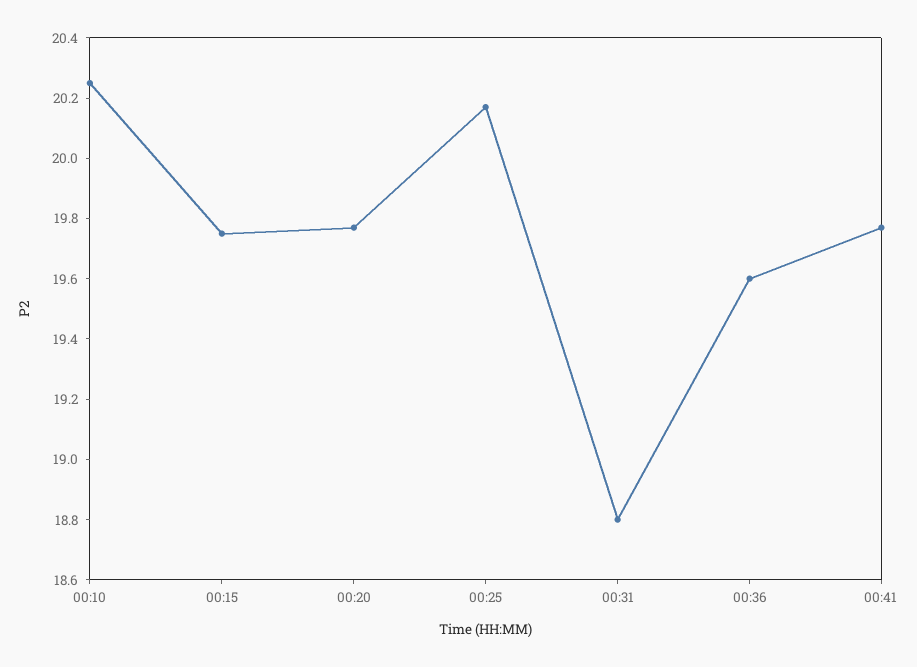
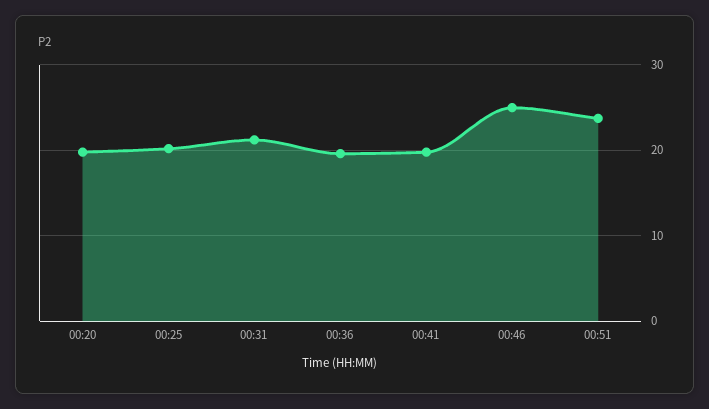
00:10: 20.25 -> none
00:15: 19.75 -> none
00:31: 18.8 -> 21
00:46: none -> 25
00:51: none -> 24

